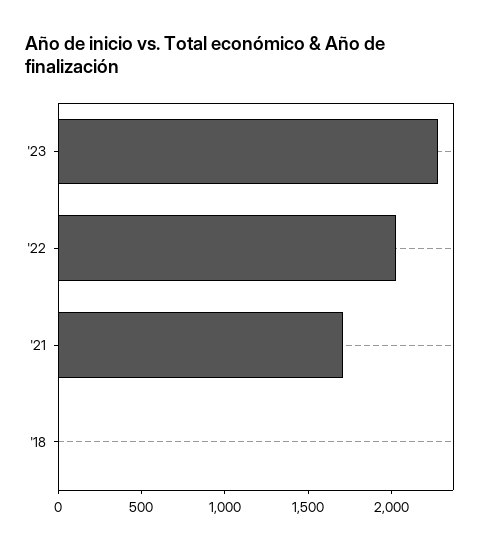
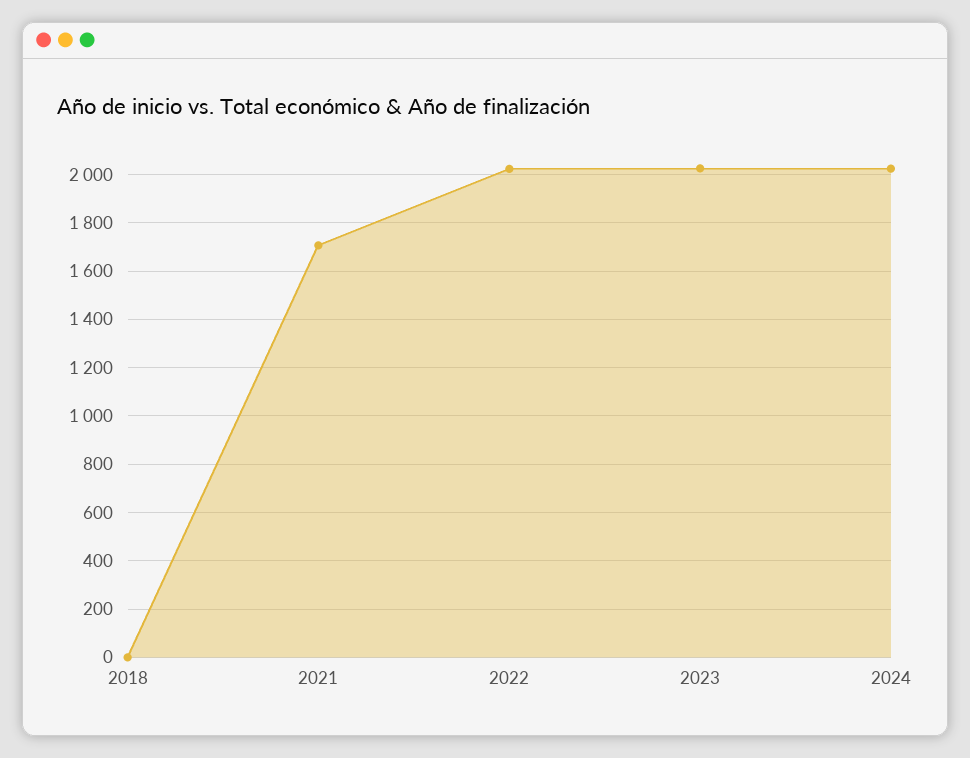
'23: 2300 -> 2025
2024: none -> 2025

